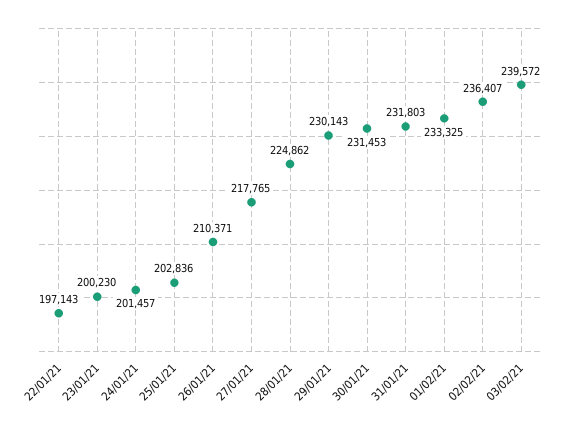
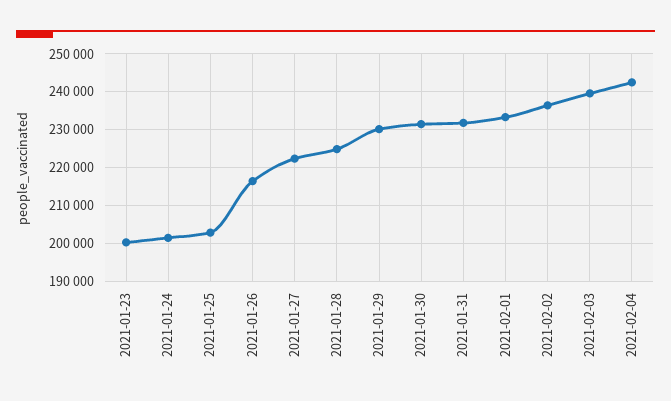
22/01/21: 197143 -> none
26/01/21: 210371 -> 216000
27/01/21: 217765 -> 222000
2021-02-04: none -> 242000

